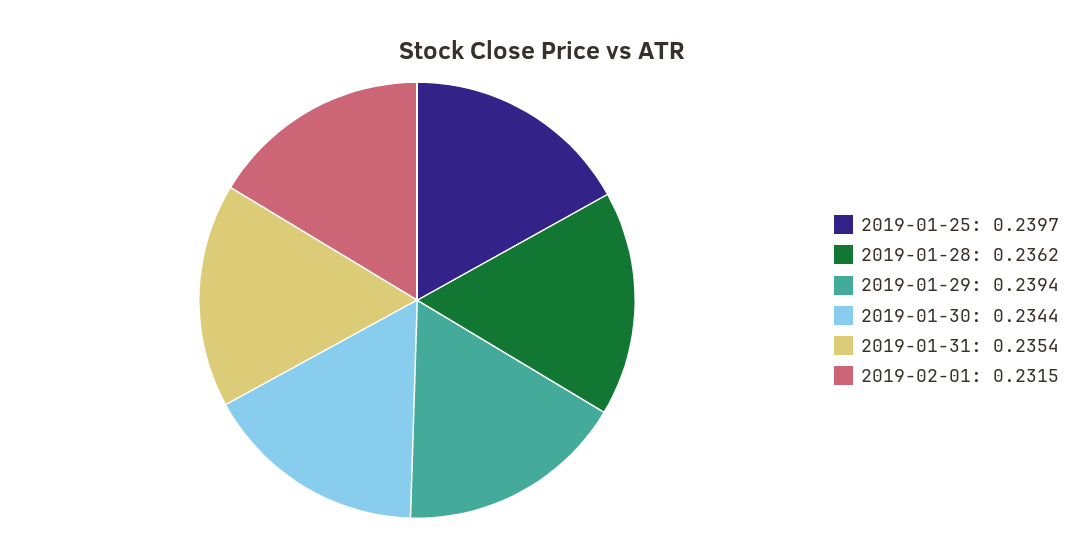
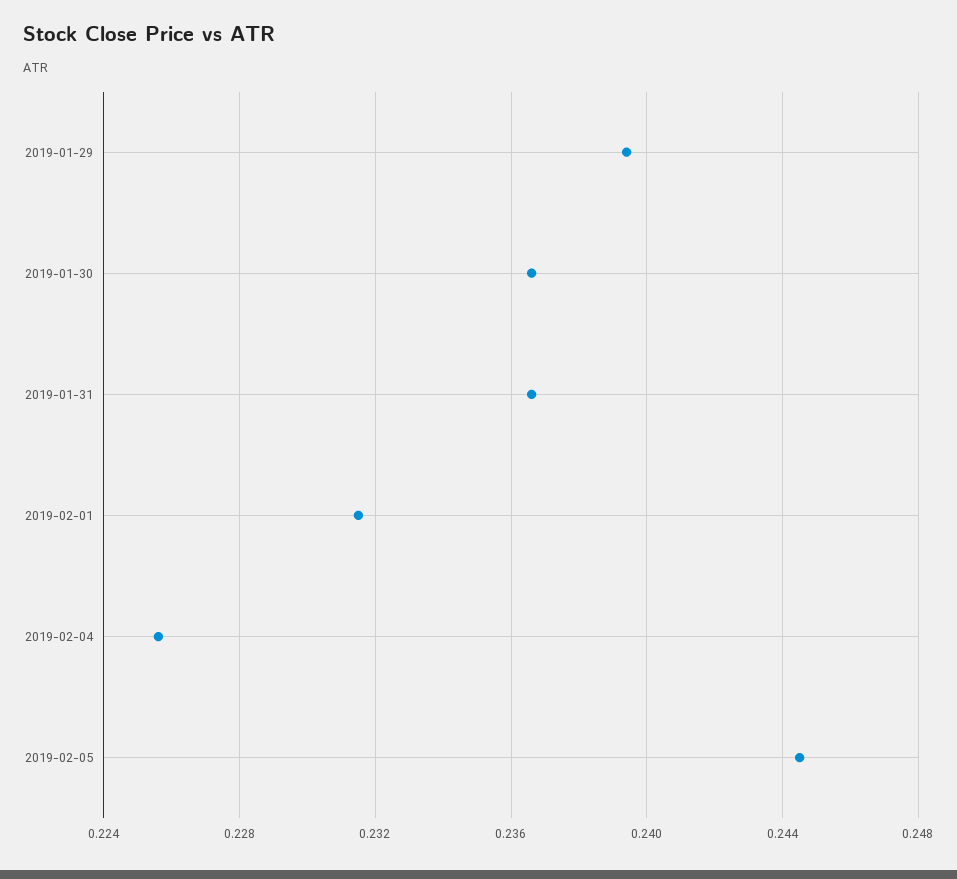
2019-01-25: 0.2397 -> none
2019-01-28: 0.2362 -> none
2019-01-30: 0.2344 -> 0.2365
2019-01-31: 0.2354 -> 0.2365
2019-02-04: none -> 0.2255
2019-02-05: none -> 0.2445

